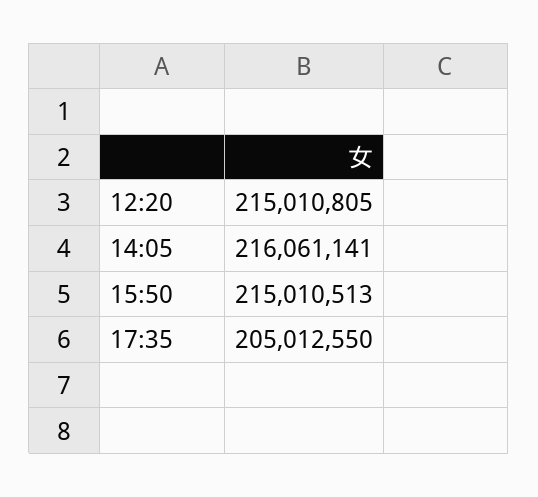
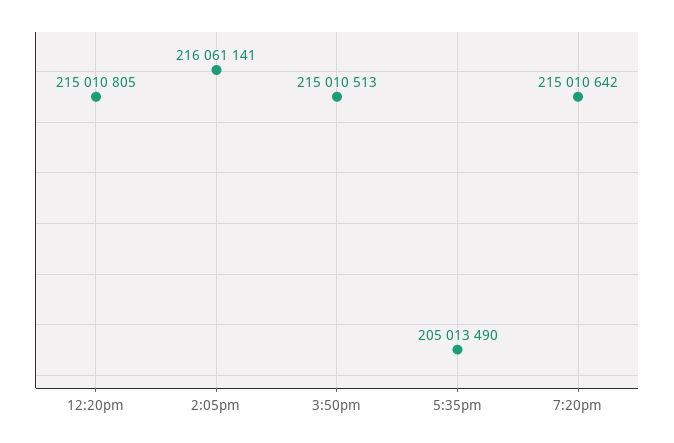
17:35: 205012550 -> 205013490
7:20pm: none -> 215010642

